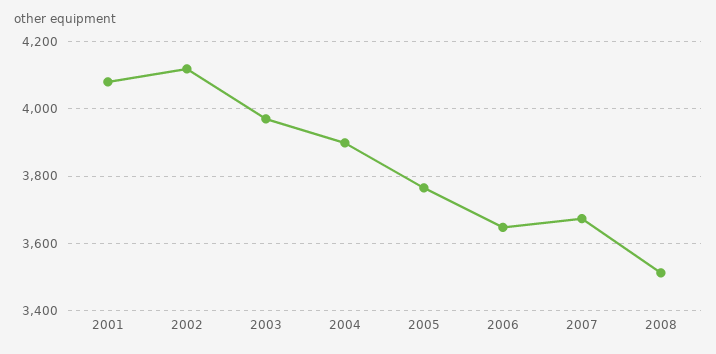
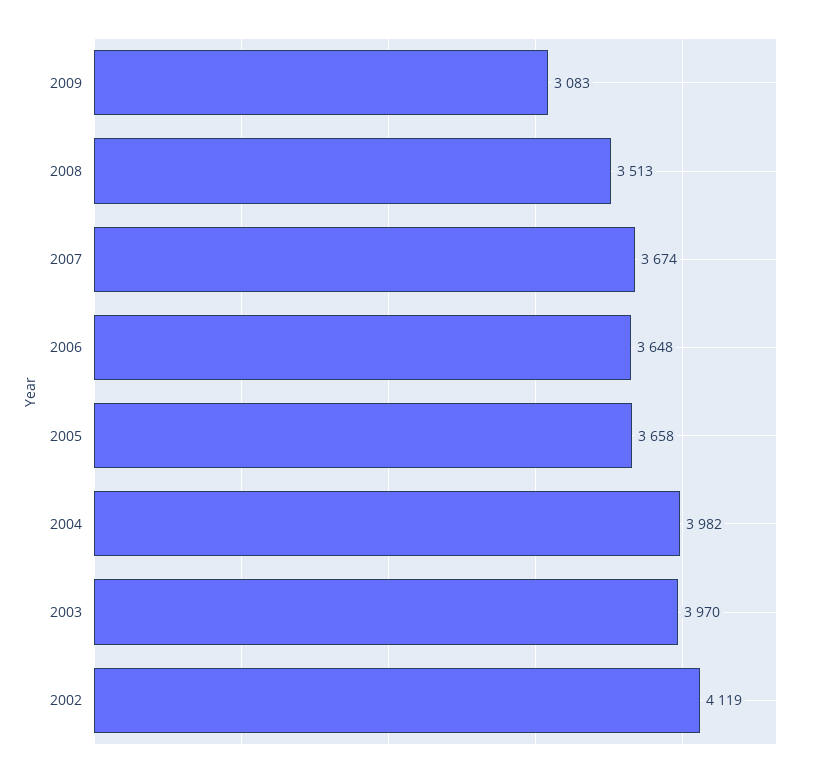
2001: 4080 -> none
2004: 3900 -> 3982
2005: 3760 -> 3658
2009: none -> 3083

